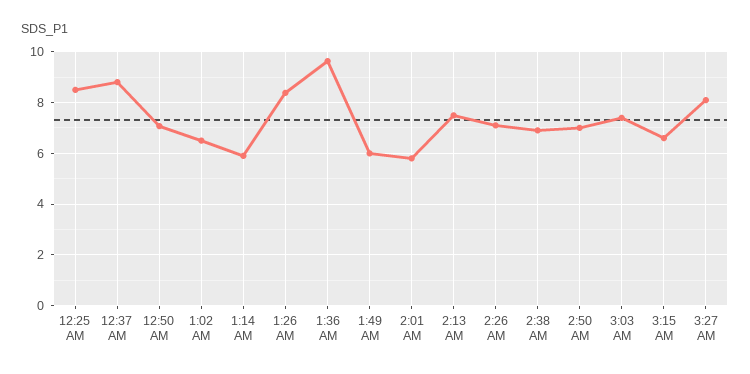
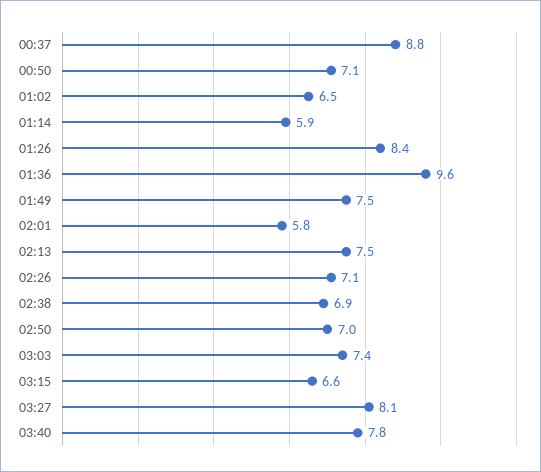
12:25 AM: 8.5 -> none
1:49 AM: 6 -> 7.5
03:40: none -> 7.8

